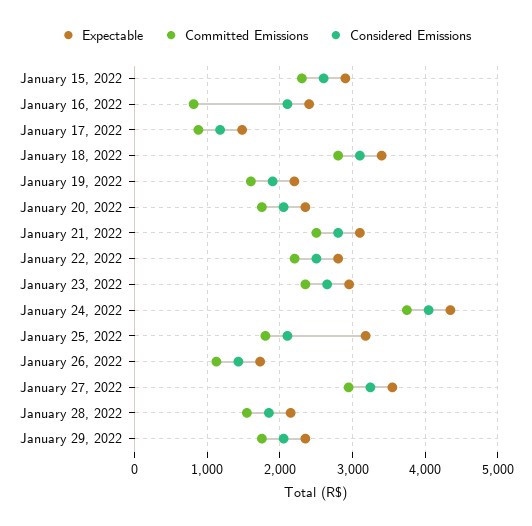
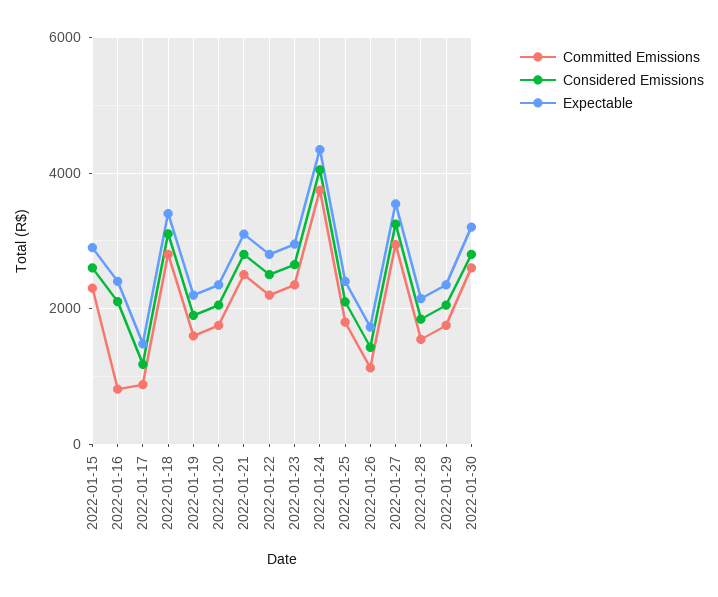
Expectable, January 25, 2022: 3200 -> 2400
Committed Emissions, 2022-01-30: none -> 2600
Considered Emissions, 2022-01-30: none -> 2800
Expectable, 2022-01-30: none -> 3200

